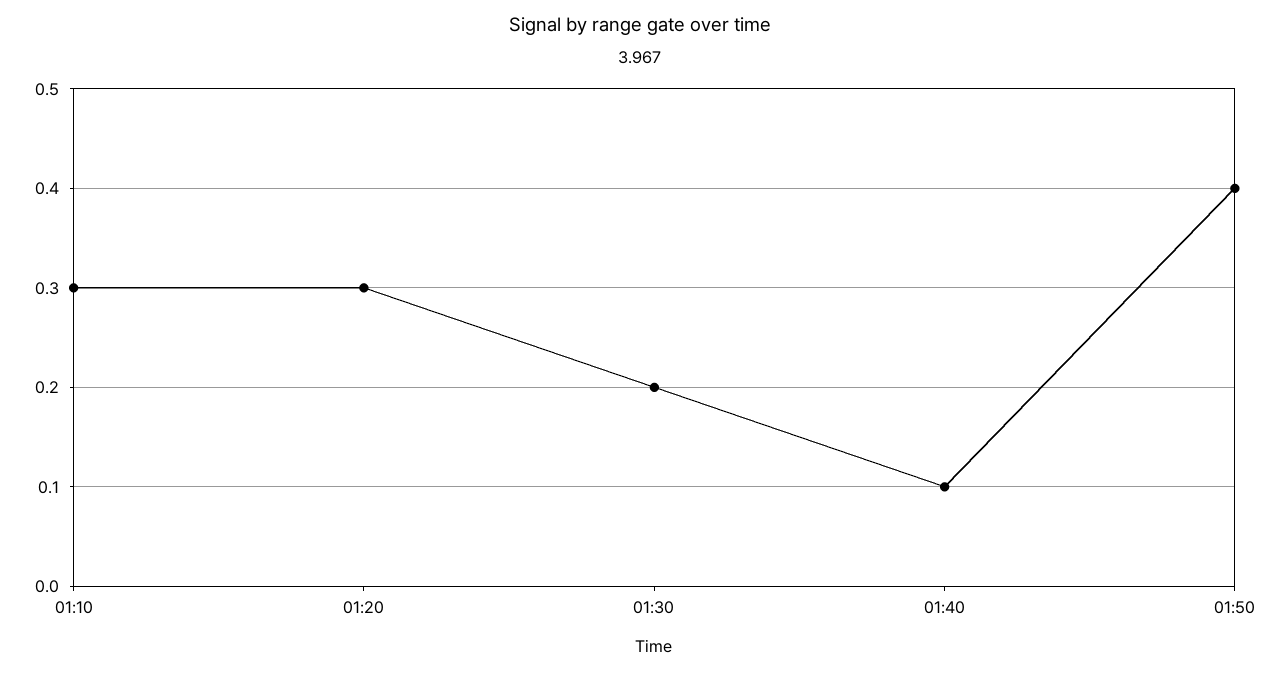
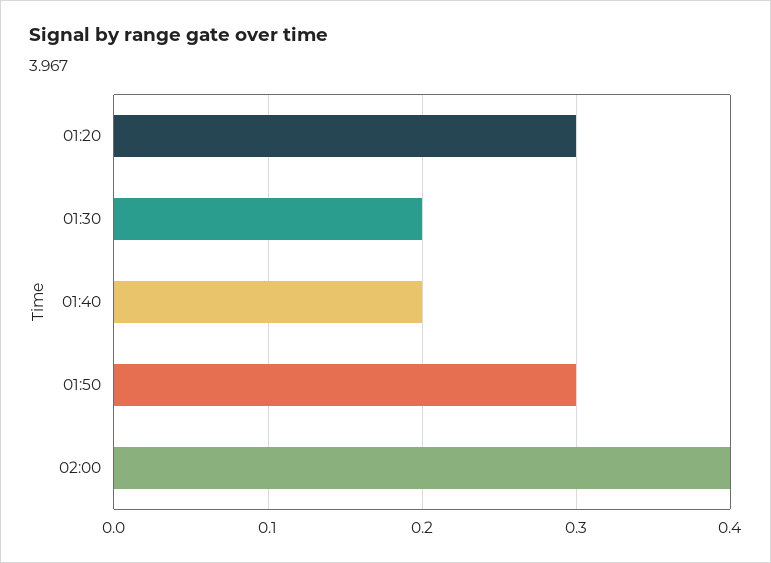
01:10: 0.3 -> none
01:40: 0.1 -> 0.2
01:50: 0.4 -> 0.3
02:00: none -> 0.4

